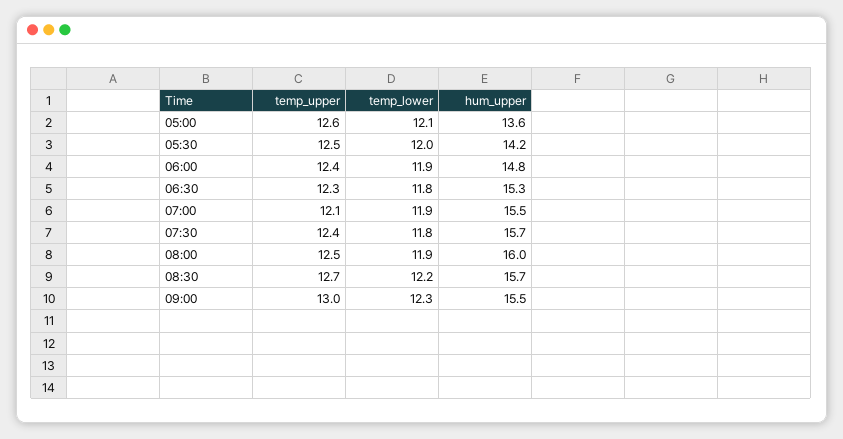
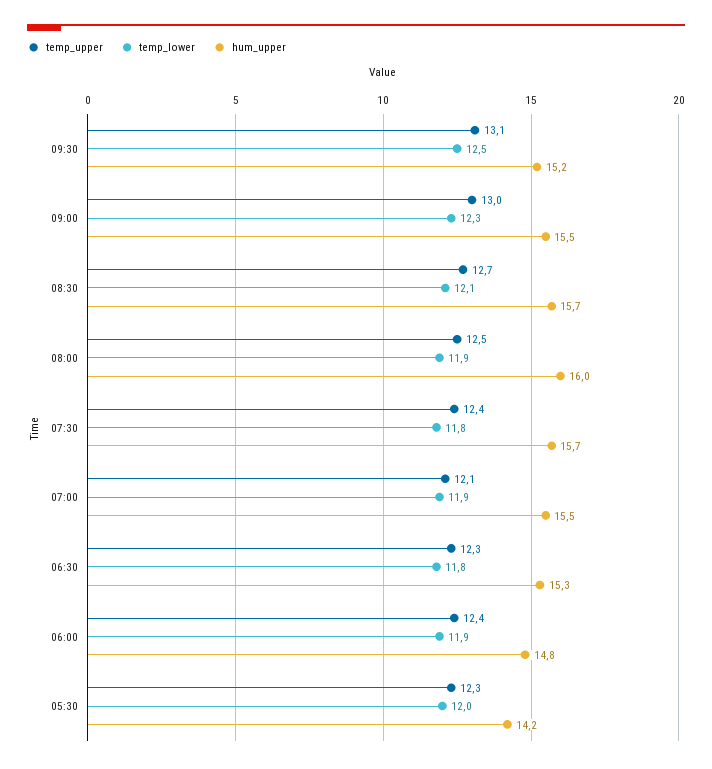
temp_upper, 05:00: 12.6 -> none
temp_lower, 05:00: 12.1 -> none
hum_upper, 05:00: 13.6 -> none
temp_upper, 05:30: 12.5 -> 12.3
temp_lower, 08:30: 12.2 -> 12.1
temp_upper, 09:30: none -> 13.1
temp_lower, 09:30: none -> 12.5
hum_upper, 09:30: none -> 15.2

